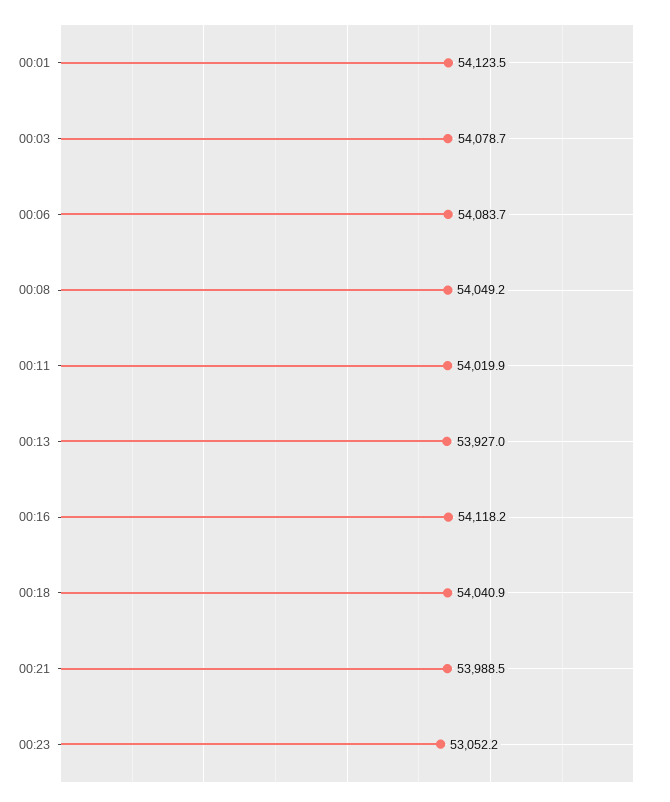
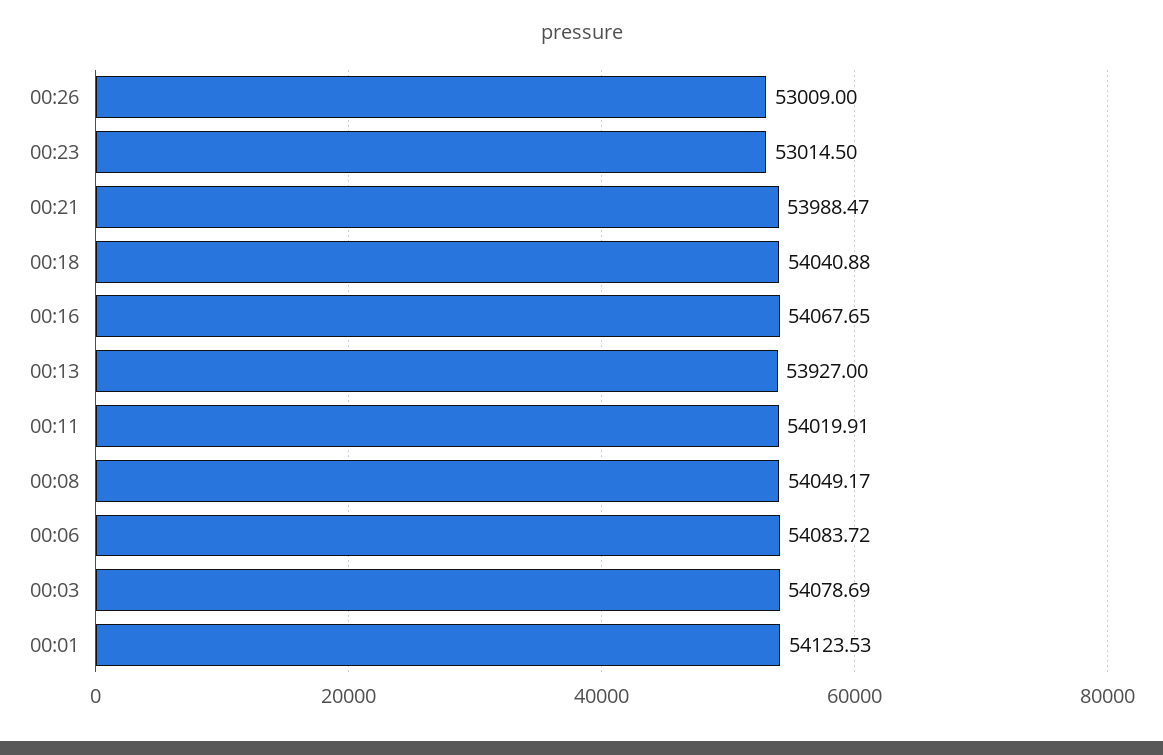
00:16: 54118.2 -> 54067.65
00:23: 53052.2 -> 53014.5
00:26: none -> 53009

